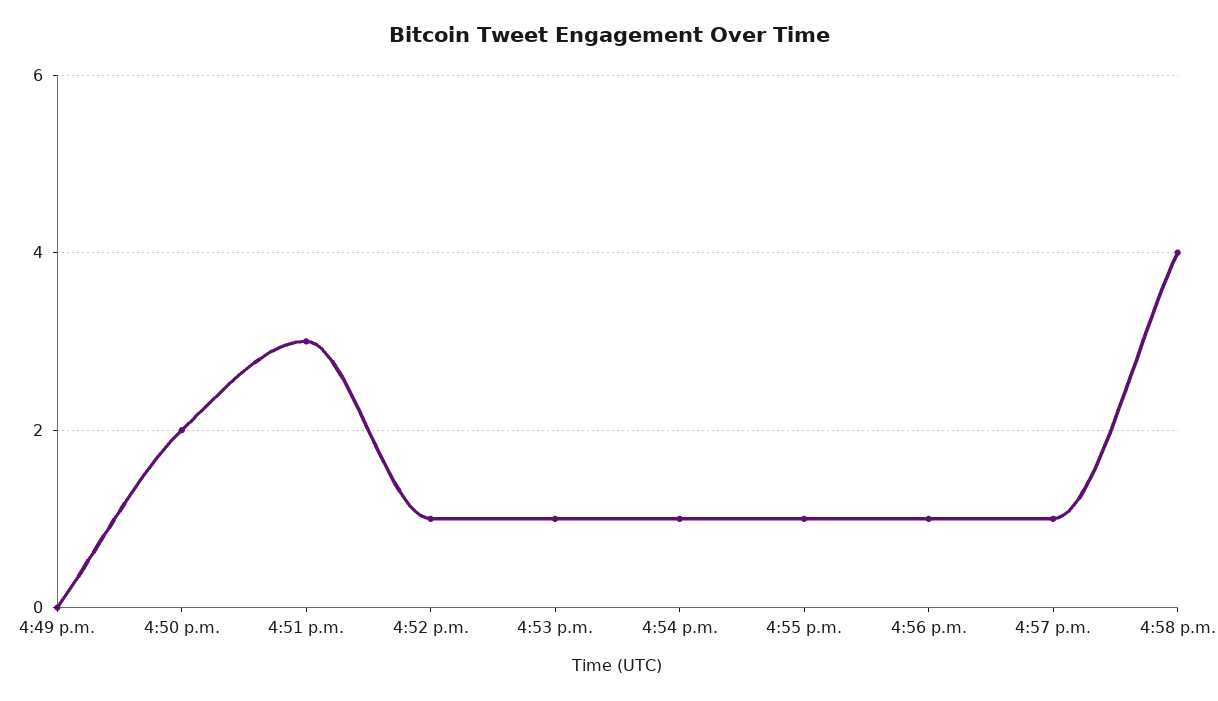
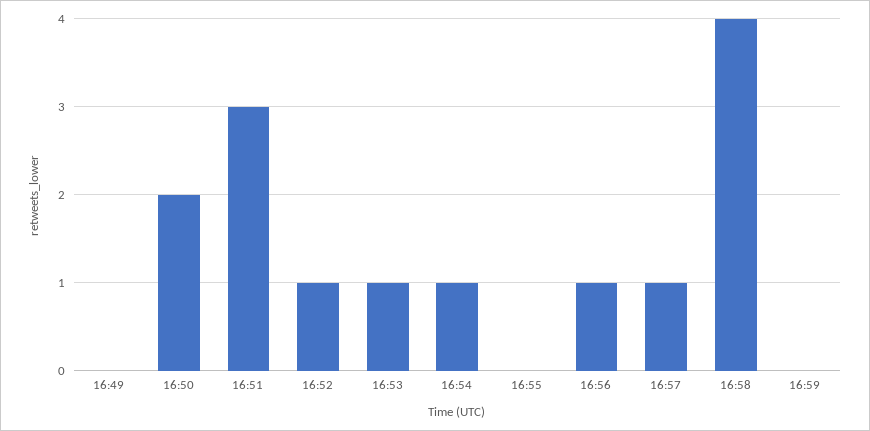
4:55 p.m.: 1 -> 0
16:59: none -> 0

